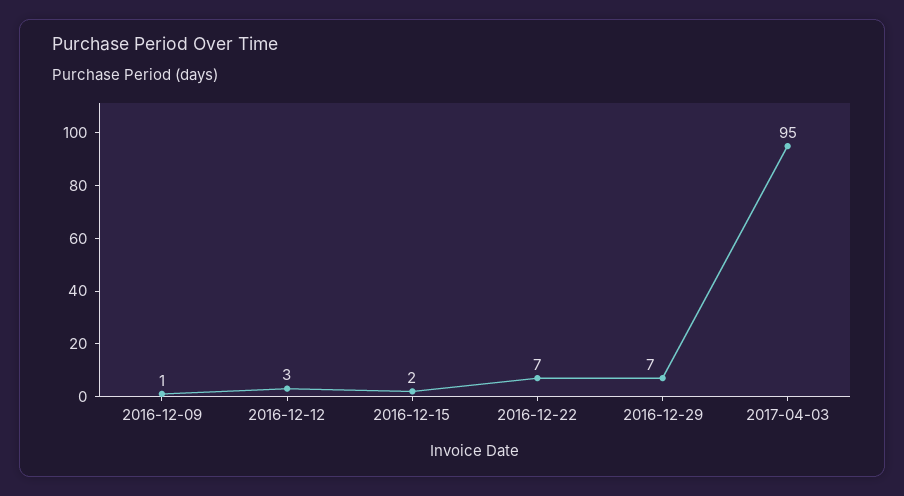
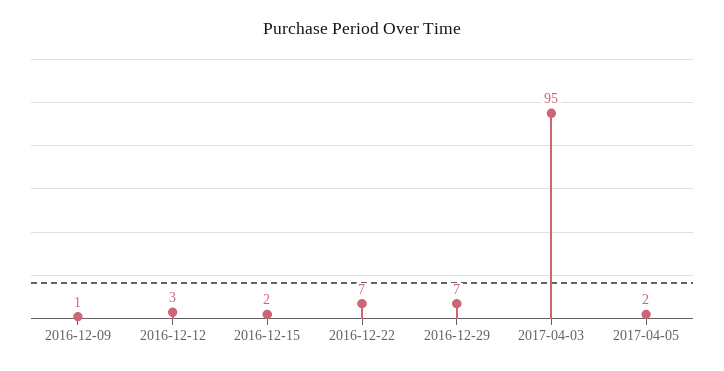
2017-04-05: none -> 2

